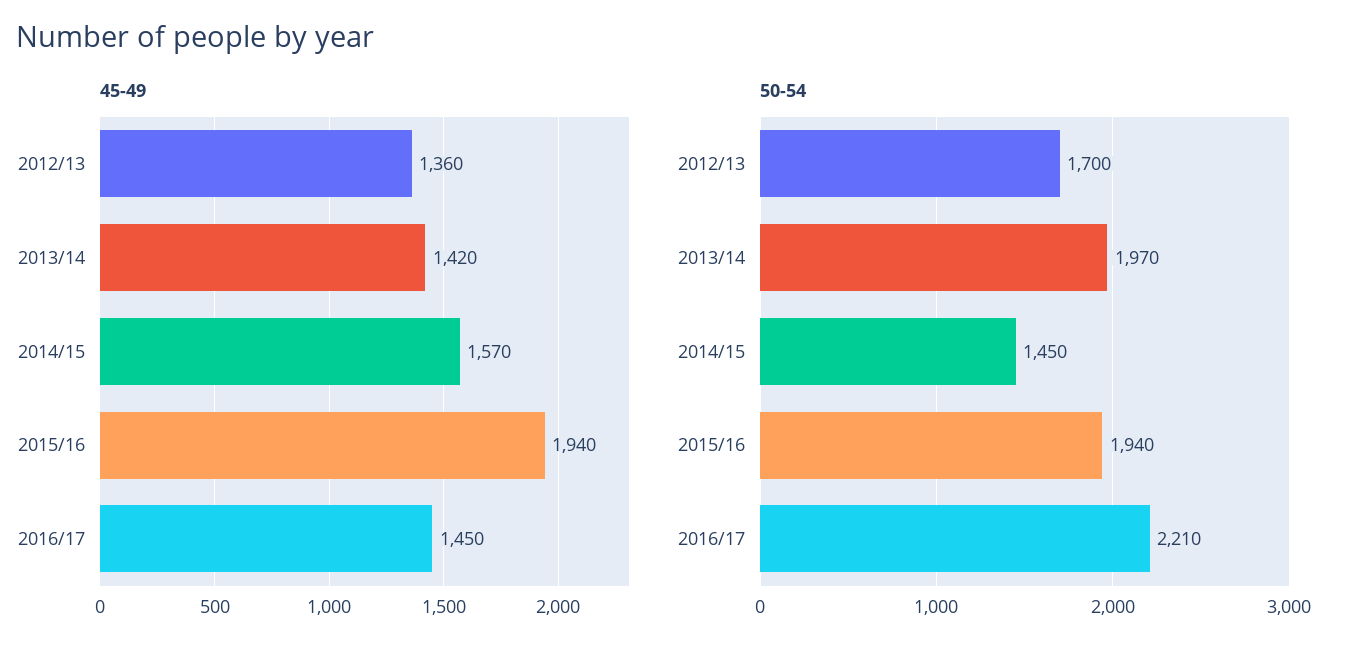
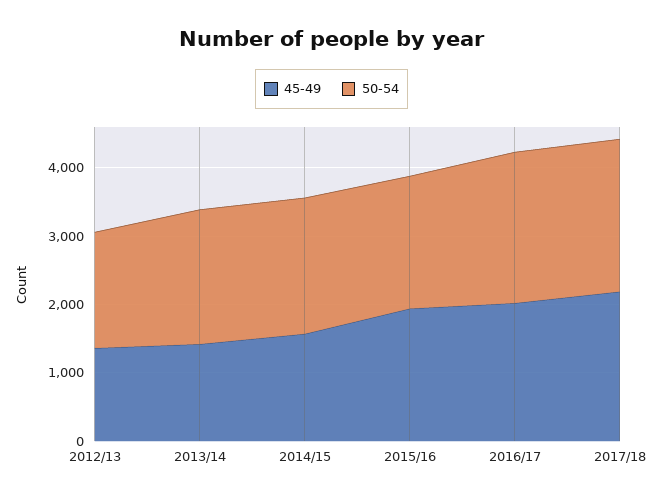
45-49, 2016/17: 1450 -> 2000
50-54, 2014/15: 1450 -> 2000
45-49, 2017/18: none -> 2200
50-54, 2017/18: none -> 2200

